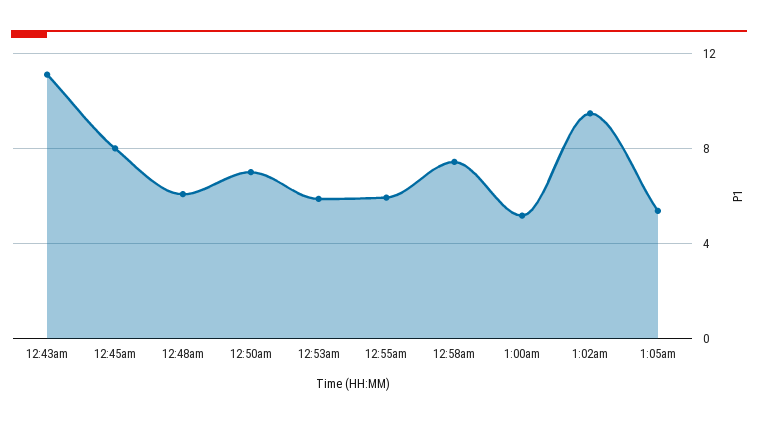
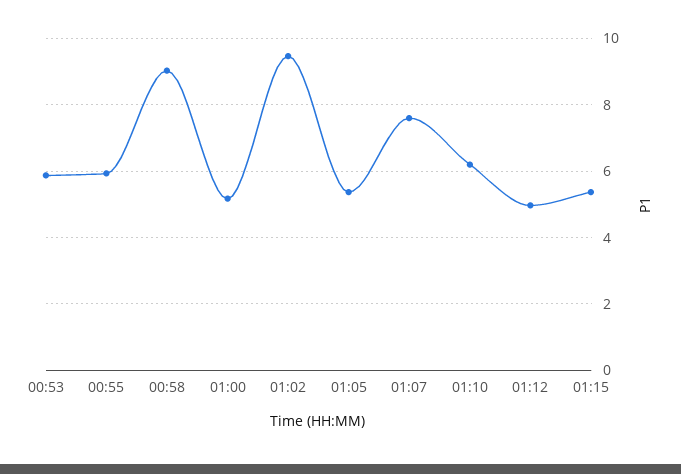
12:43am: 11 -> none
12:45am: 8 -> none
12:48am: 6 -> none
12:50am: 7 -> none
12:58am: 7.5 -> 9
01:07: none -> 7.6
01:10: none -> 6.2
01:12: none -> 5
01:15: none -> 5.4

